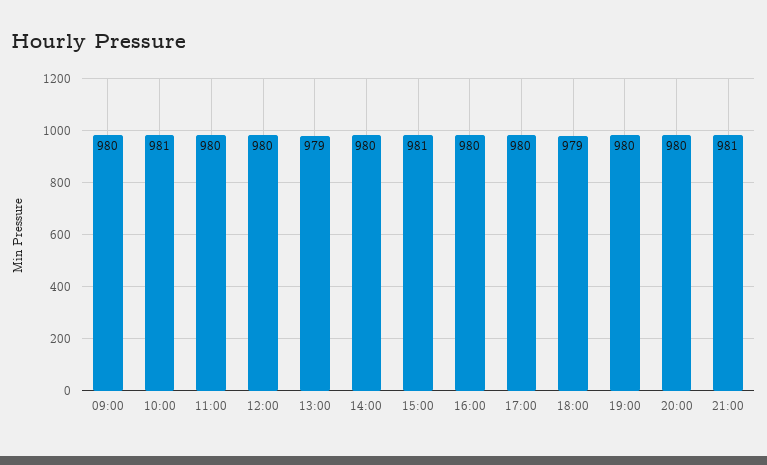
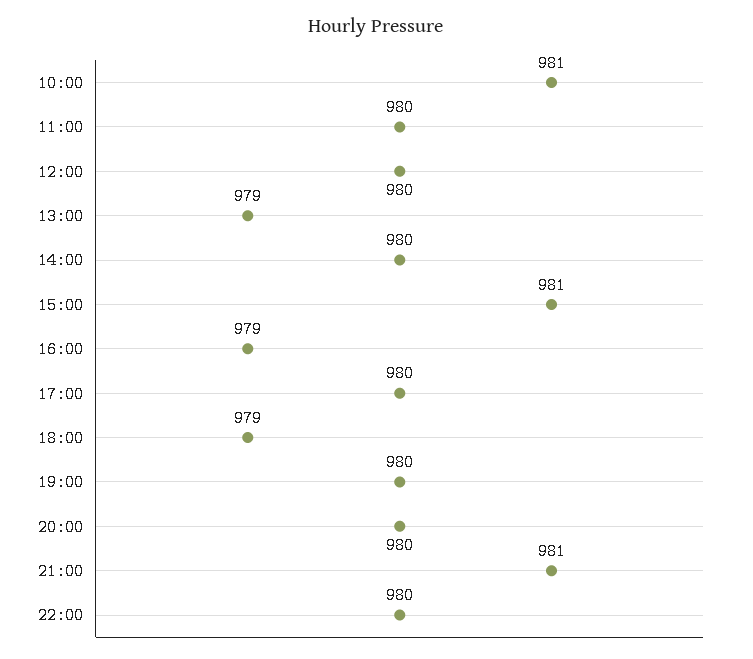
09:00: 980 -> none
16:00: 980 -> 979
22:00: none -> 980

